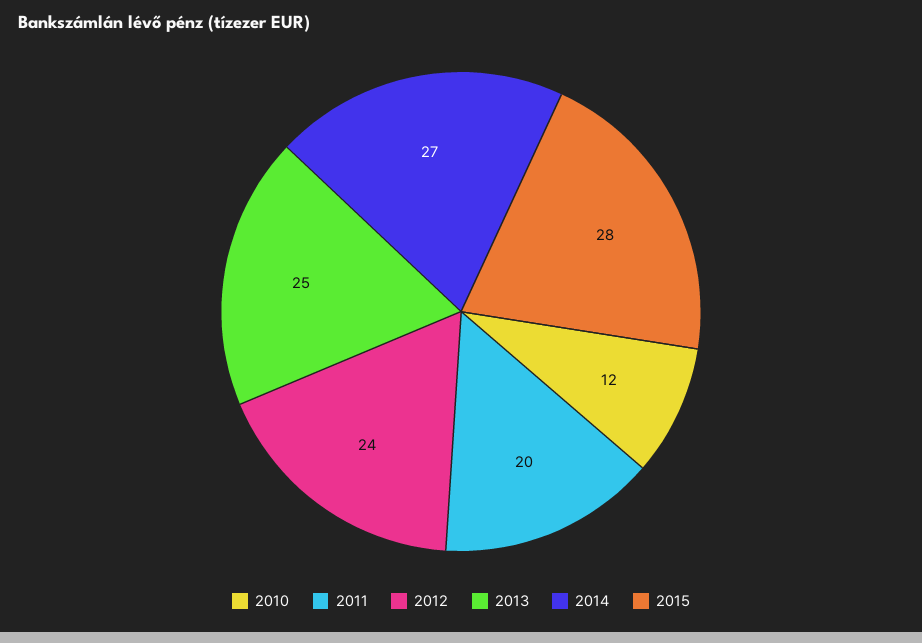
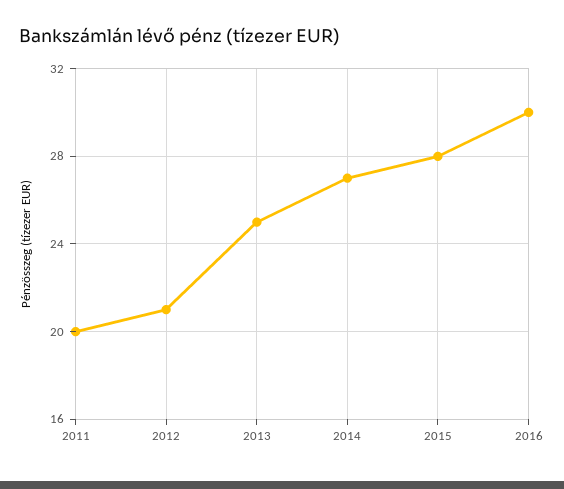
2010: 12 -> none
2012: 24 -> 21
2016: none -> 30

